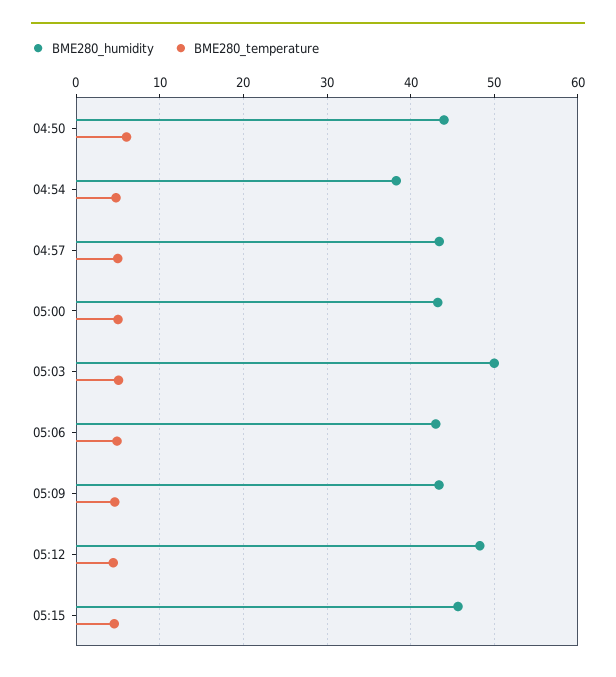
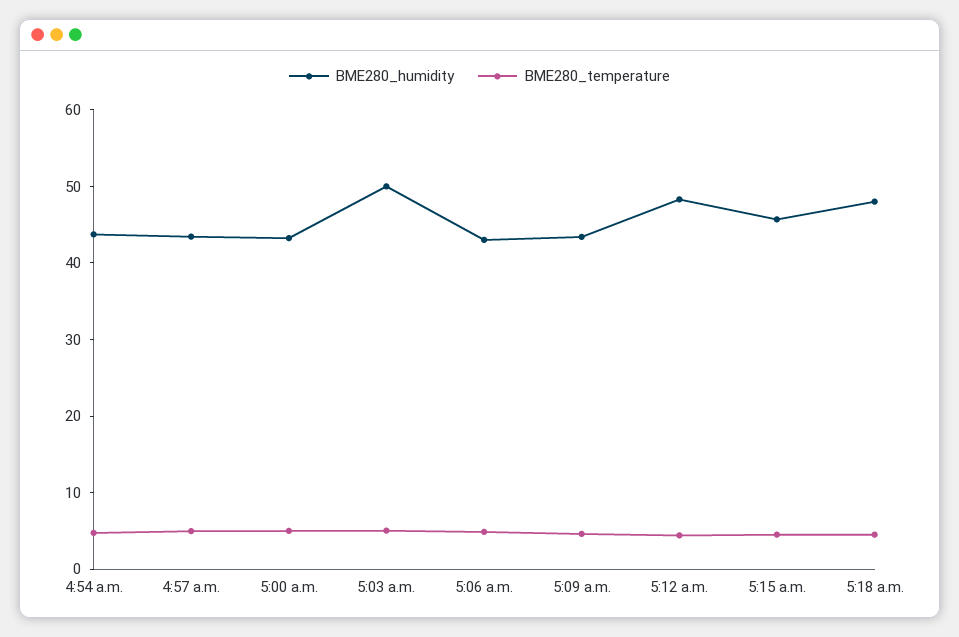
BME280_humidity, 04:50: 44 -> none
BME280_temperature, 04:50: 6 -> none
BME280_humidity, 04:54: 38 -> 44
BME280_humidity, 5:18 a.m.: none -> 48
BME280_temperature, 5:18 a.m.: none -> 4

